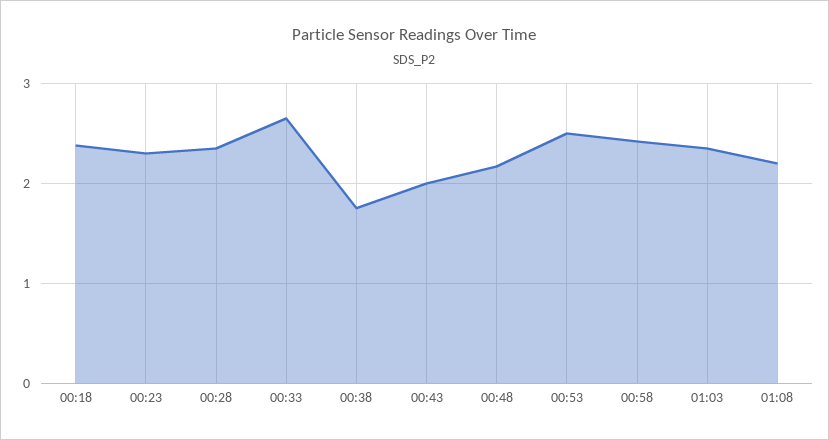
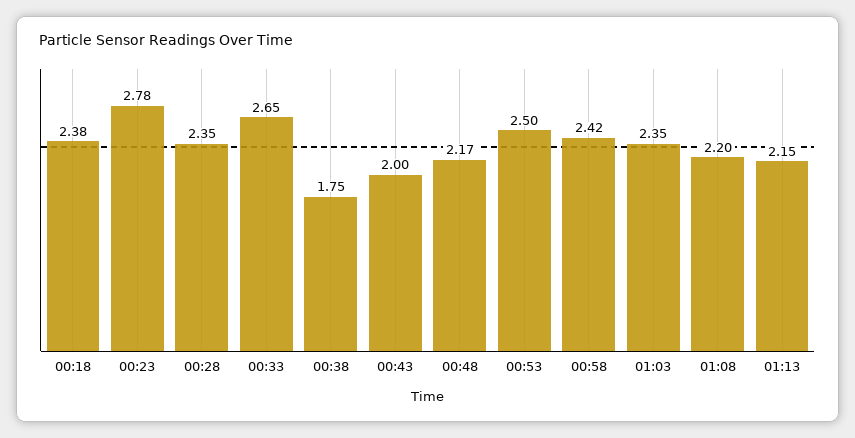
00:23: 2.3 -> 2.78
01:13: none -> 2.15

